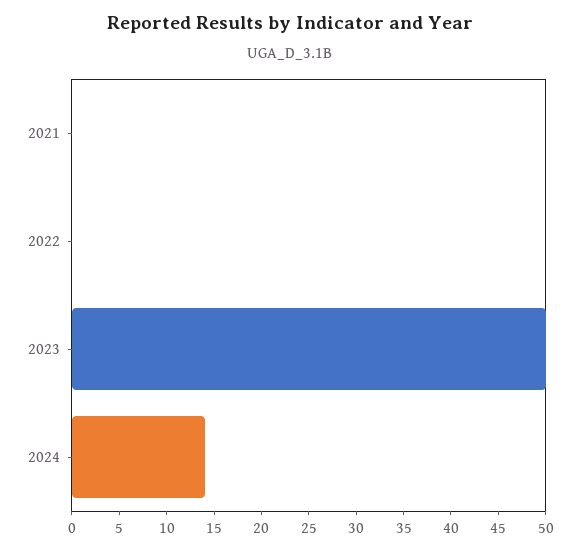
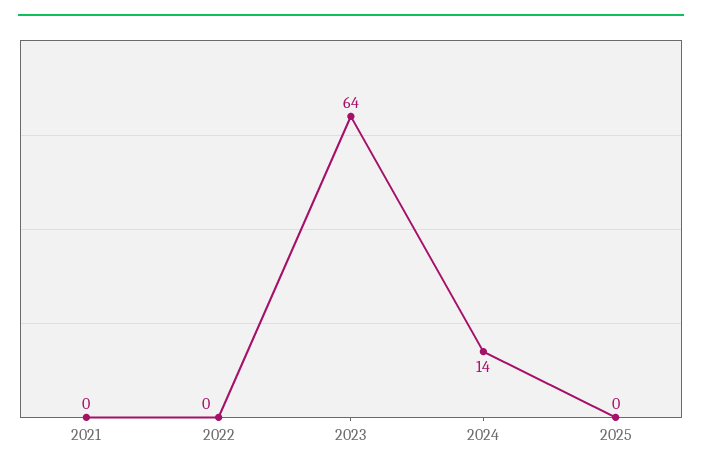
2023: 50 -> 64
2025: none -> 0

